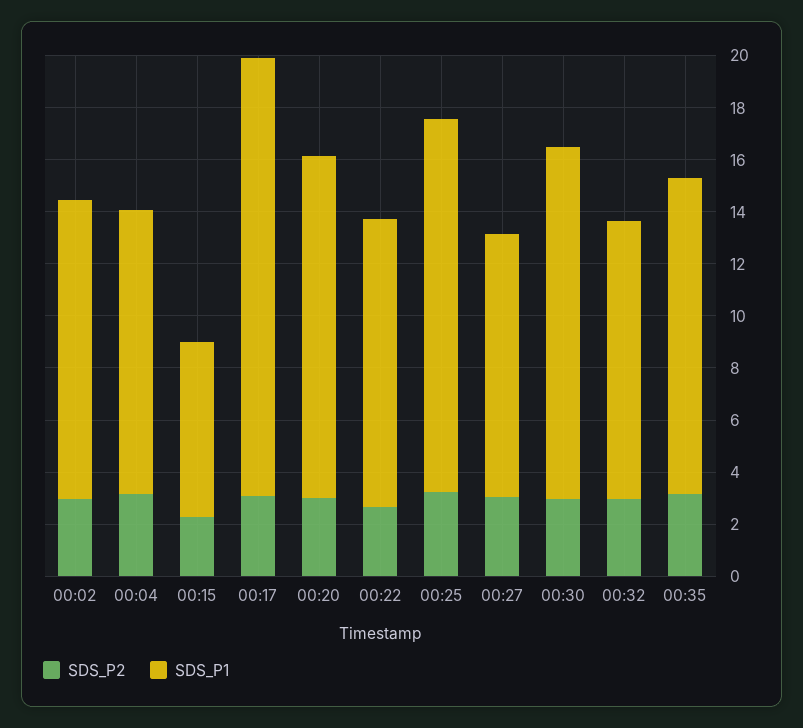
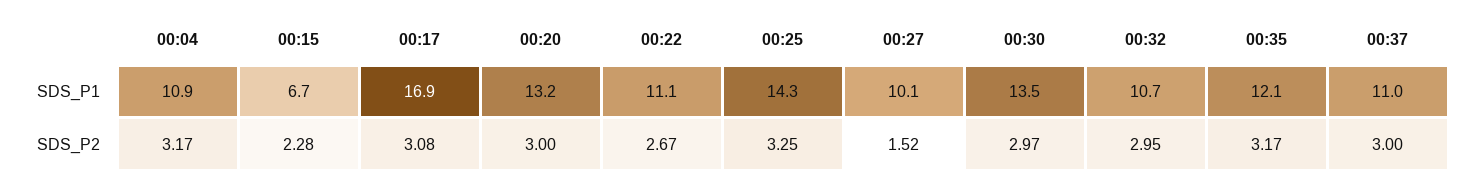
SDS_P2, 00:02: 3 -> none
SDS_P1, 00:02: 11.5 -> none
SDS_P2, 00:27: 3 -> 1.52
SDS_P1, 00:37: none -> 11
SDS_P2, 00:37: none -> 3

